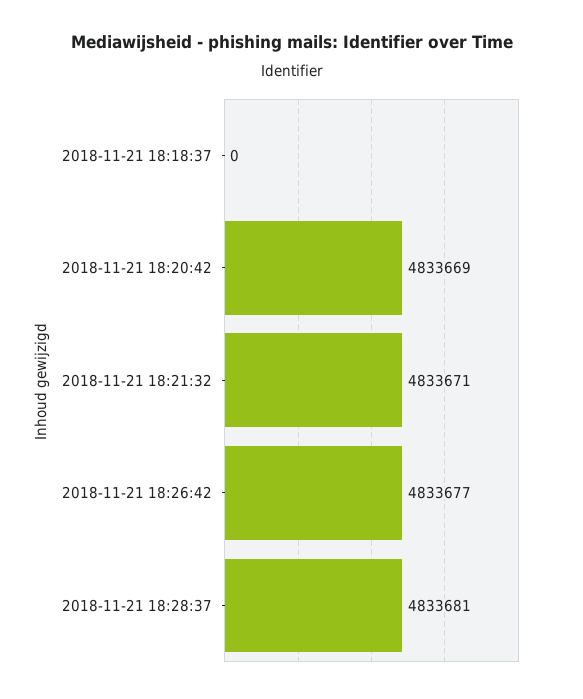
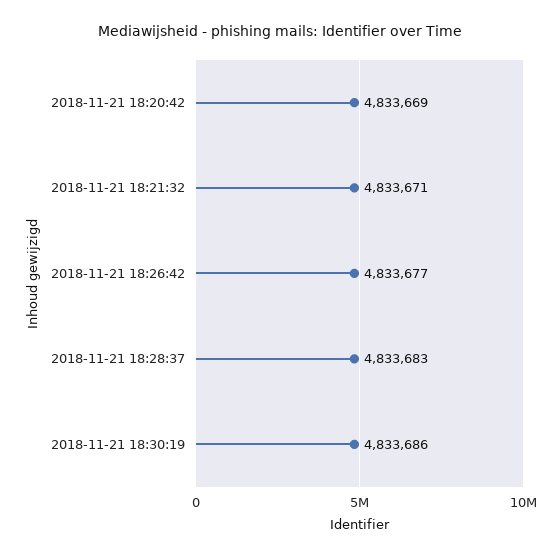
2018-11-21 18:18:37: 0 -> none
2018-11-21 18:28:37: 4833681 -> 4833683
2018-11-21 18:30:19: none -> 4833686

